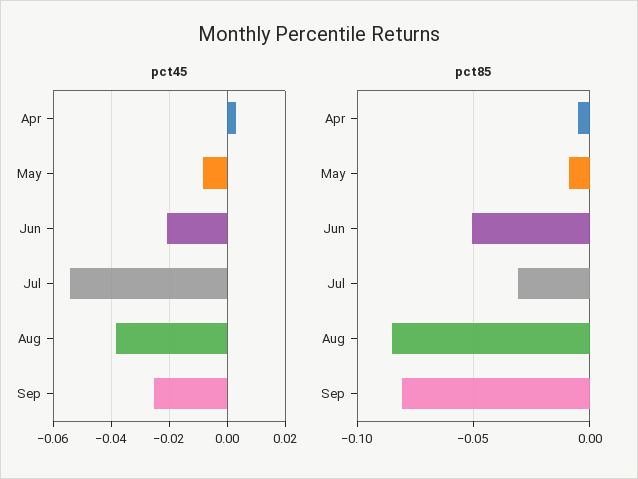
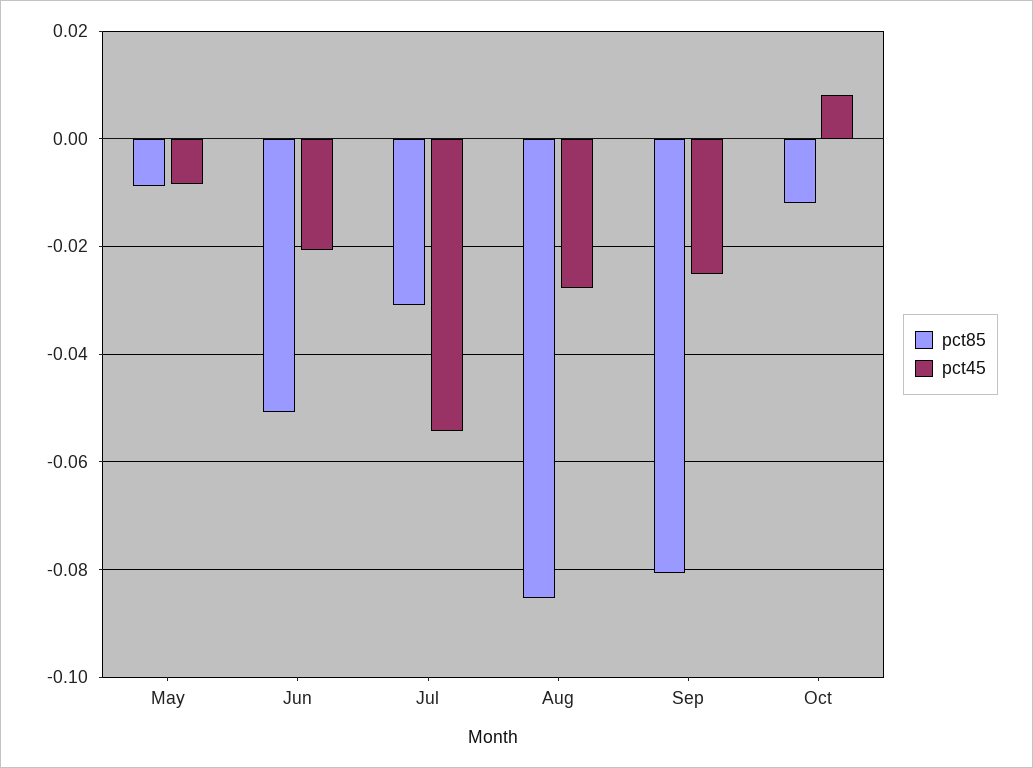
pct45, Apr: 0.0025 -> none
pct45, Aug: -0.0375 -> -0.028
pct85, Apr: -0.005 -> none
pct85, Oct: none -> -0.012
pct45, Oct: none -> 0.008

